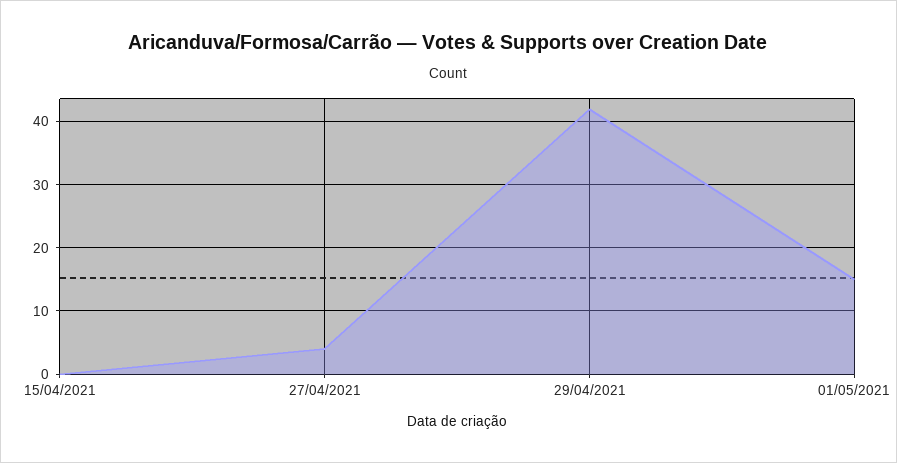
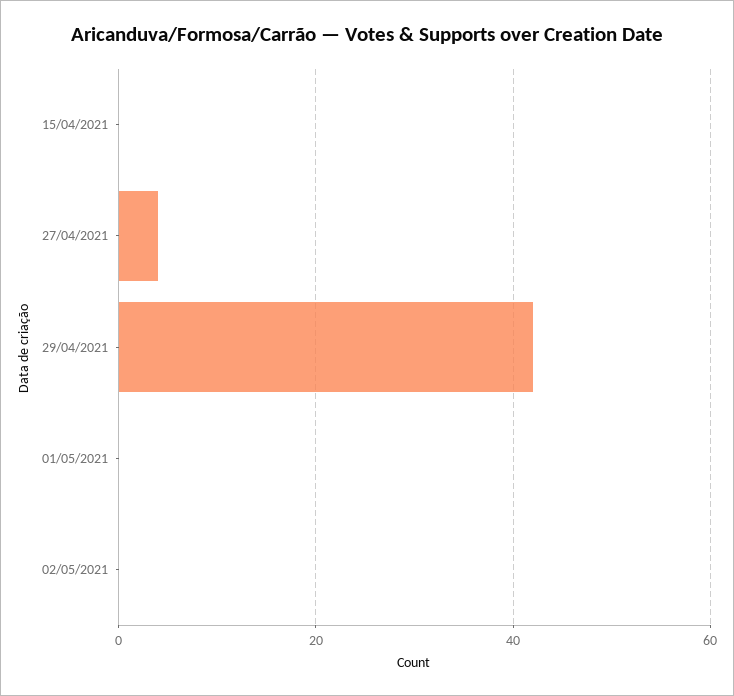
01/05/2021: 15 -> 0
02/05/2021: none -> 0

